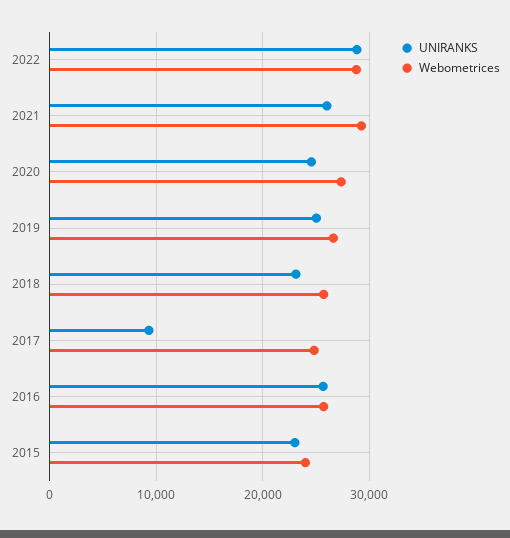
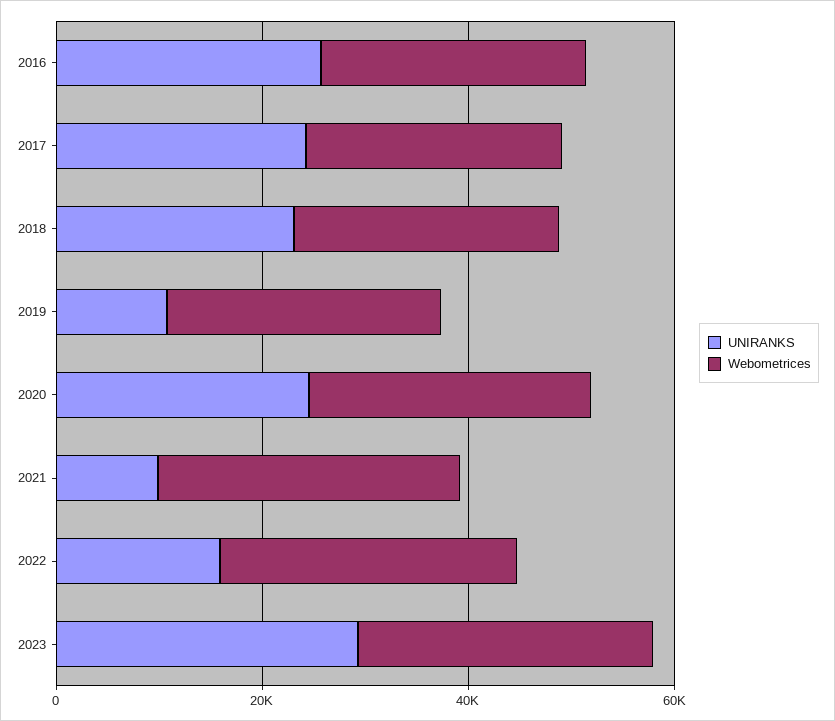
UNIRANKS, 2022: 29000 -> 15000
UNIRANKS, 2021: 26000 -> 10000
UNIRANKS, 2019: 25000 -> 10000
UNIRANKS, 2017: 9000 -> 25000
UNIRANKS, 2015: 23000 -> none
Webometrices, 2015: 24000 -> none
UNIRANKS, 2023: none -> 30000
Webometrices, 2023: none -> 30000

